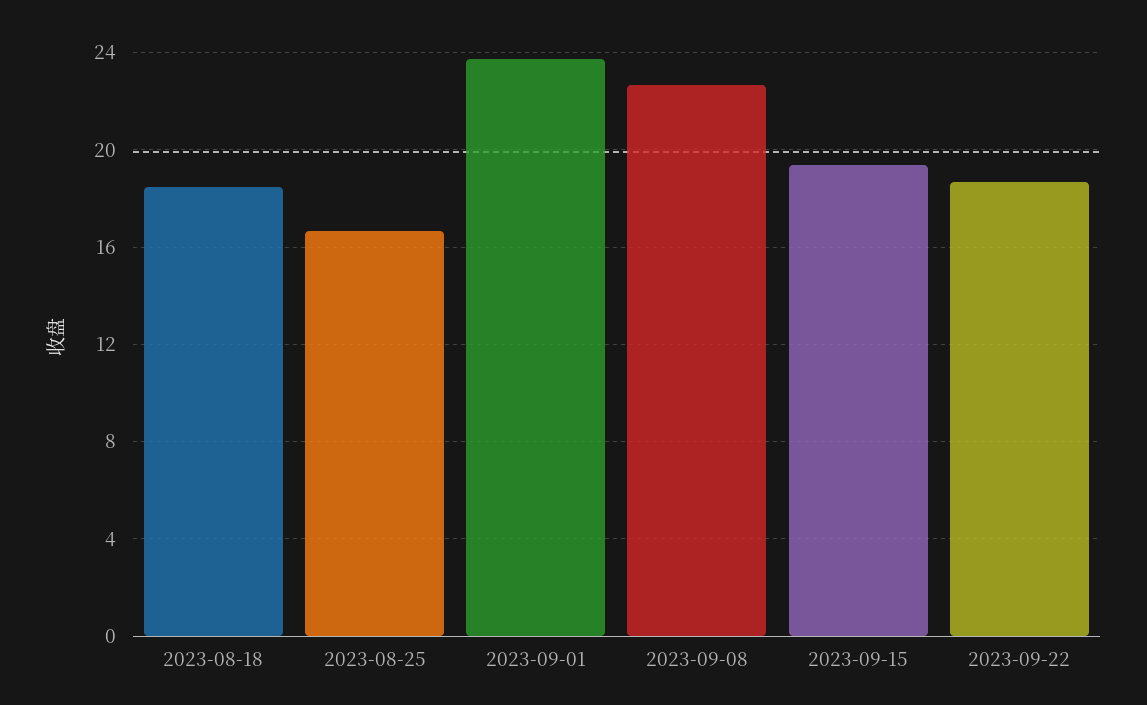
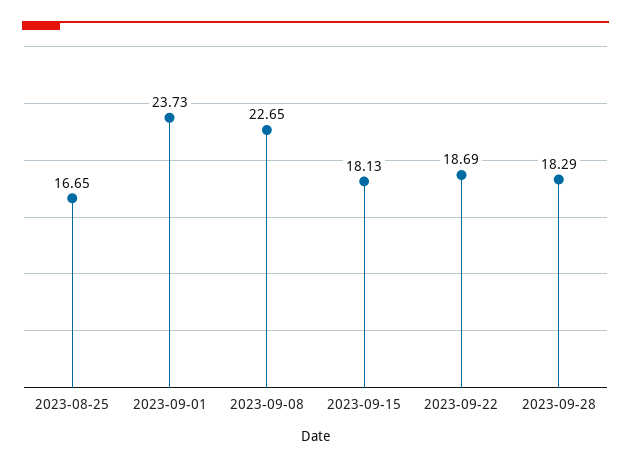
2023-08-18: 18.5 -> none
2023-09-15: 19.5 -> 18.13
2023-09-28: none -> 18.29

